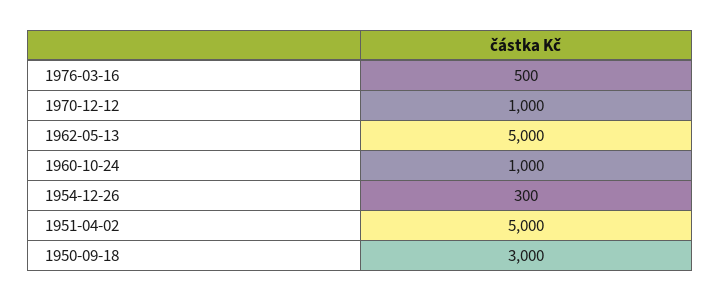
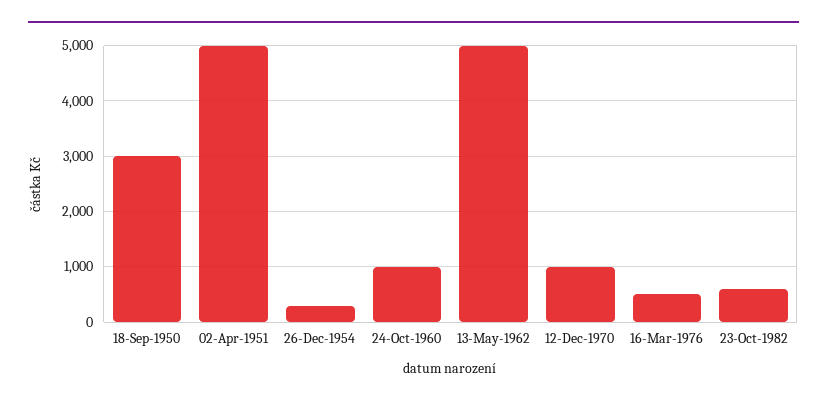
23-Oct-1982: none -> 600

